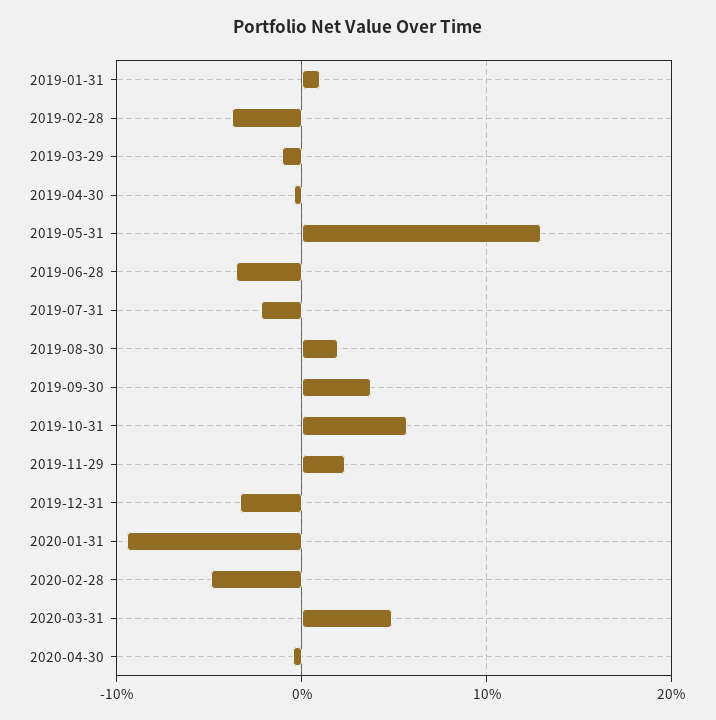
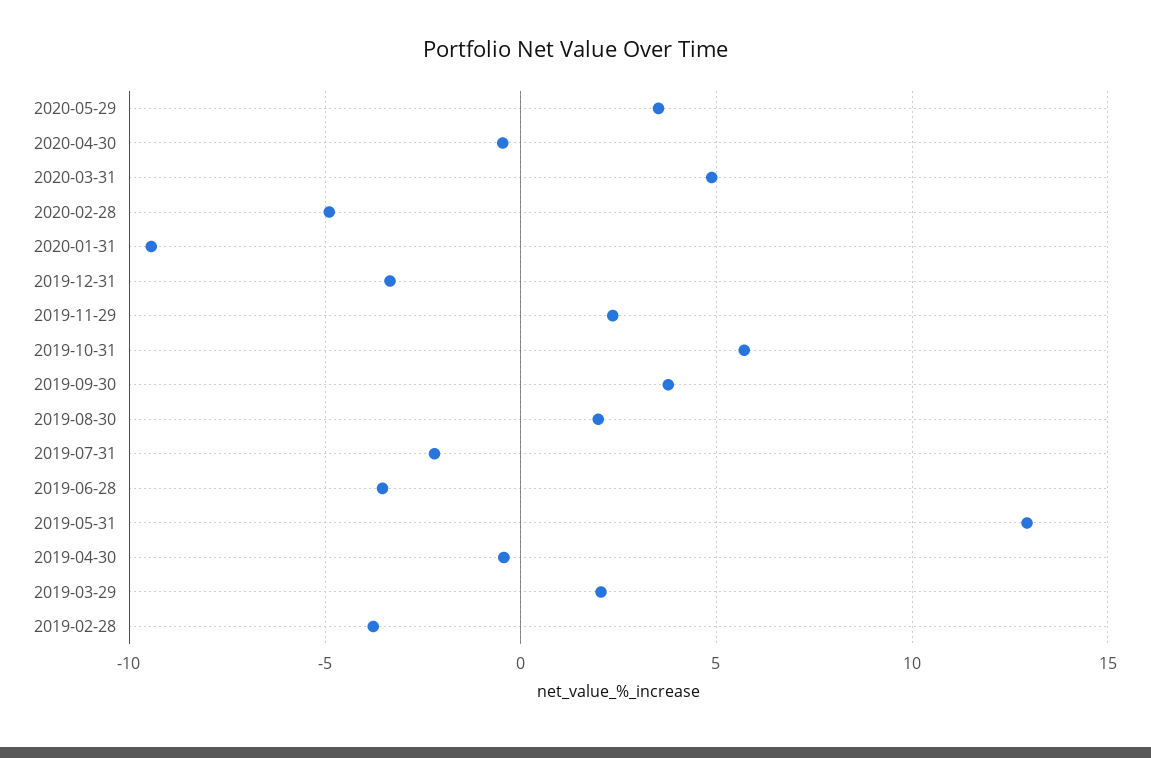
2019-01-31: 1 -> none
2019-03-29: -1 -> 2
2020-05-29: none -> 3.5

